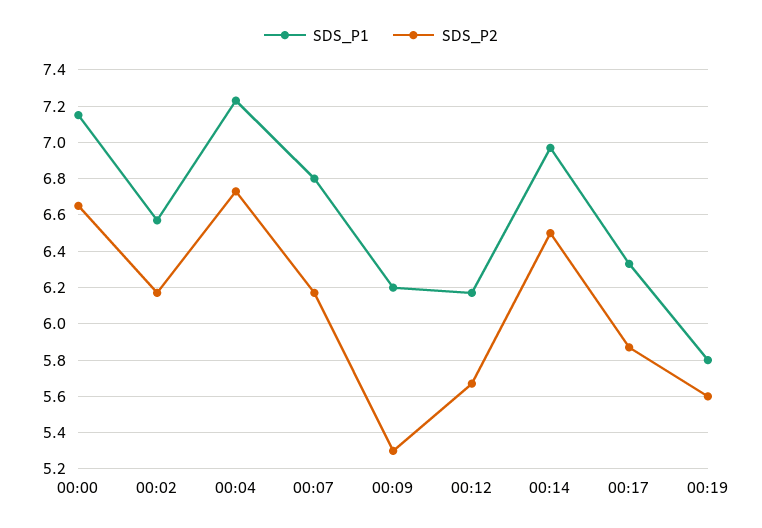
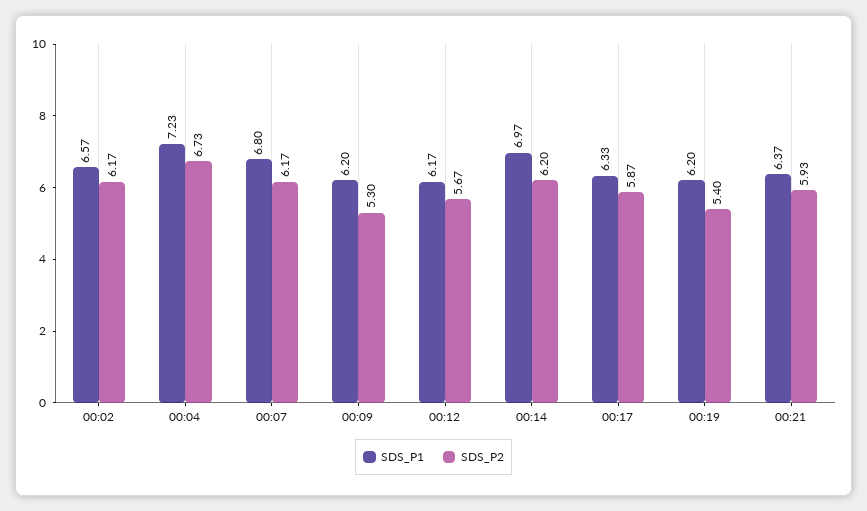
SDS_P1, 00:00: 7.15 -> none
SDS_P2, 00:00: 6.65 -> none
SDS_P2, 00:14: 6.5 -> 6.2
SDS_P1, 00:19: 5.8 -> 6.2
SDS_P2, 00:19: 5.6 -> 5.4
SDS_P1, 00:21: none -> 6.37
SDS_P2, 00:21: none -> 5.93

